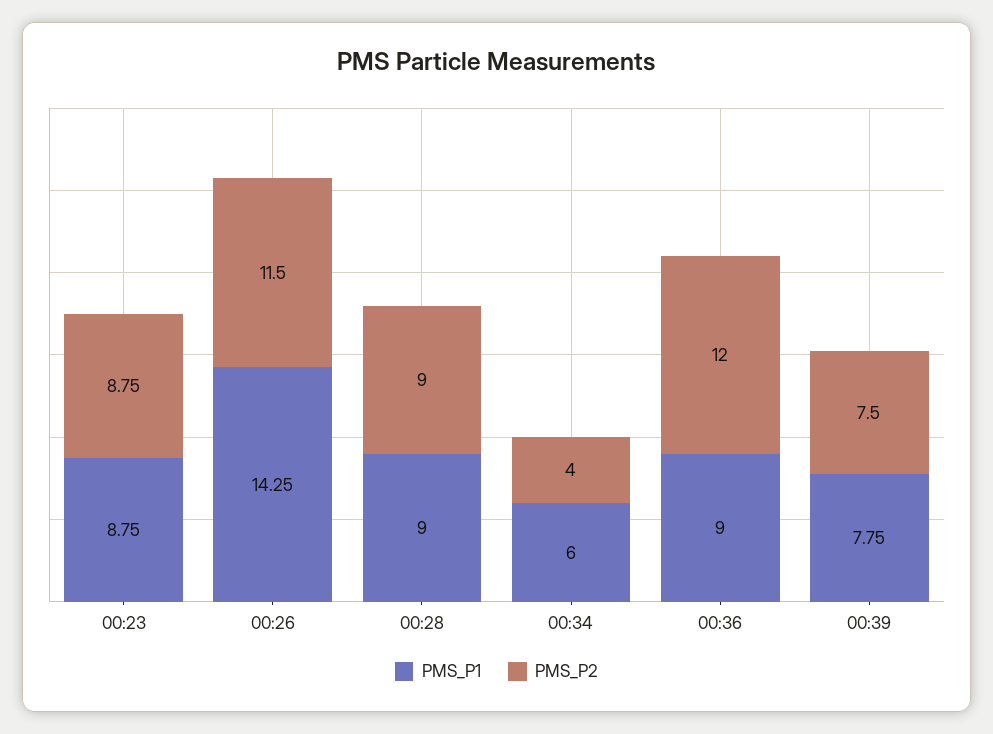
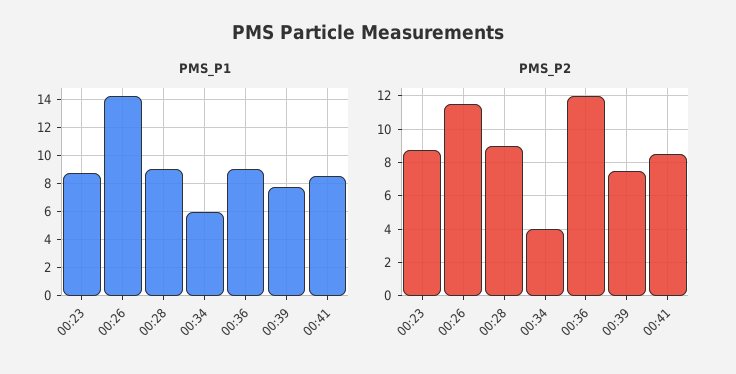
PMS_P1, 00:41: none -> 8.5
PMS_P2, 00:41: none -> 8.5

